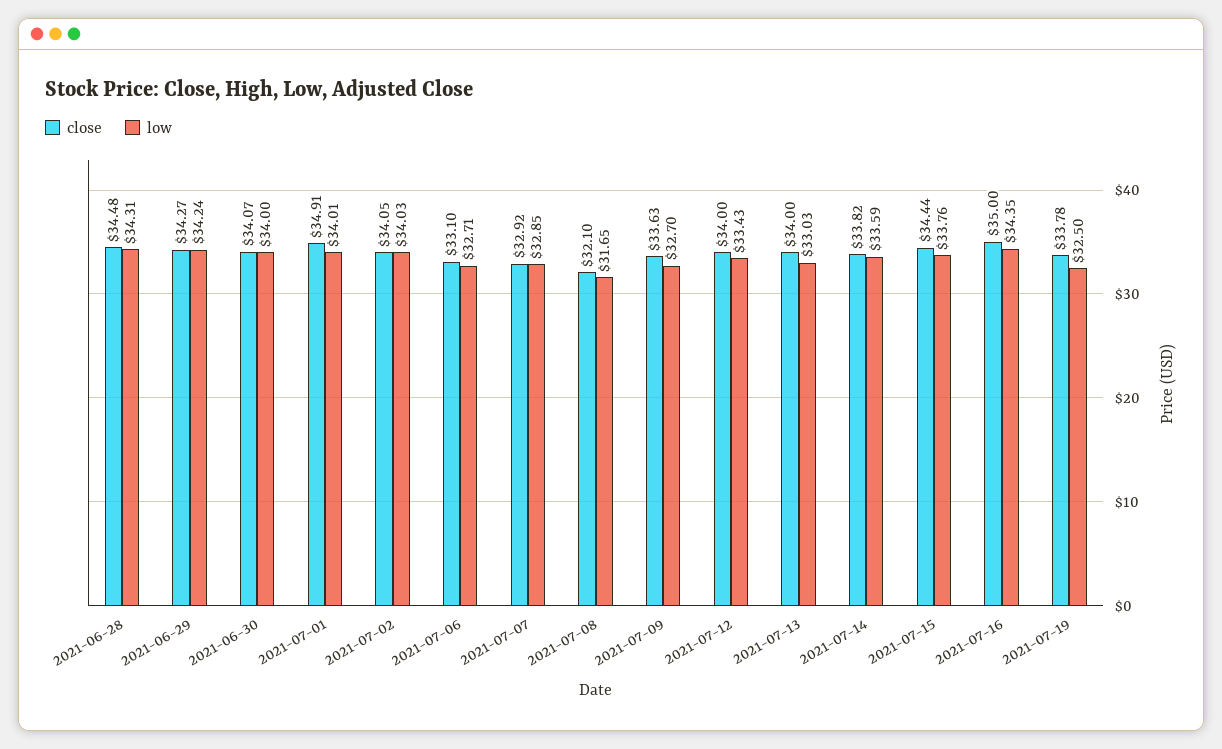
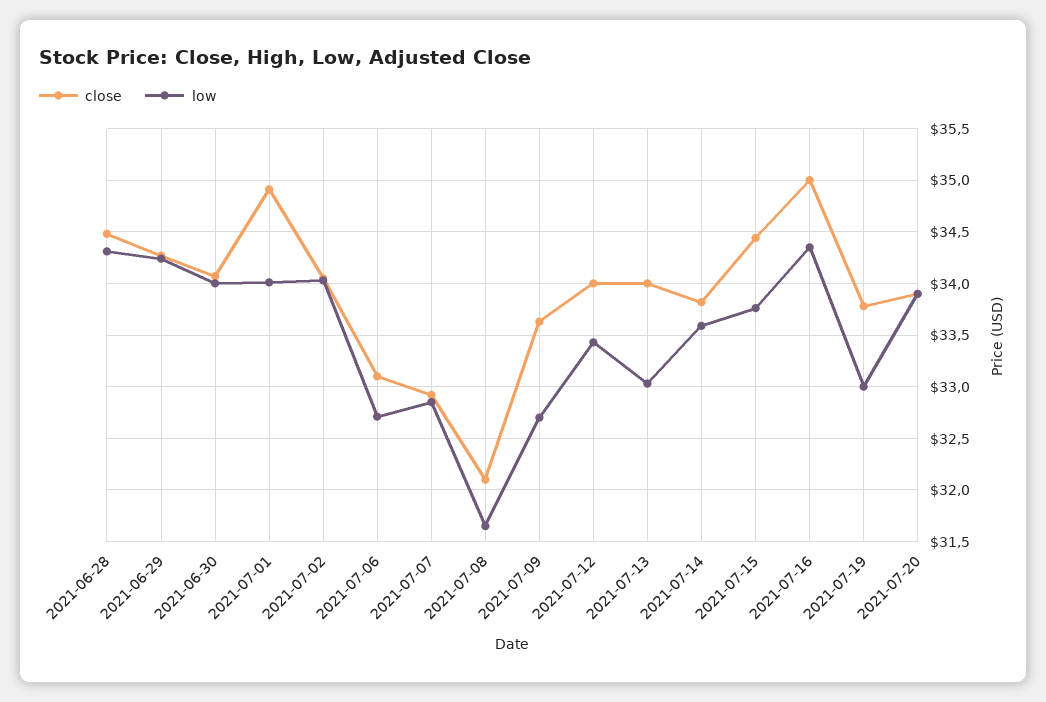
low, 2021-07-19: 32.5 -> 33
close, 2021-07-20: none -> 33.9
low, 2021-07-20: none -> 33.9

